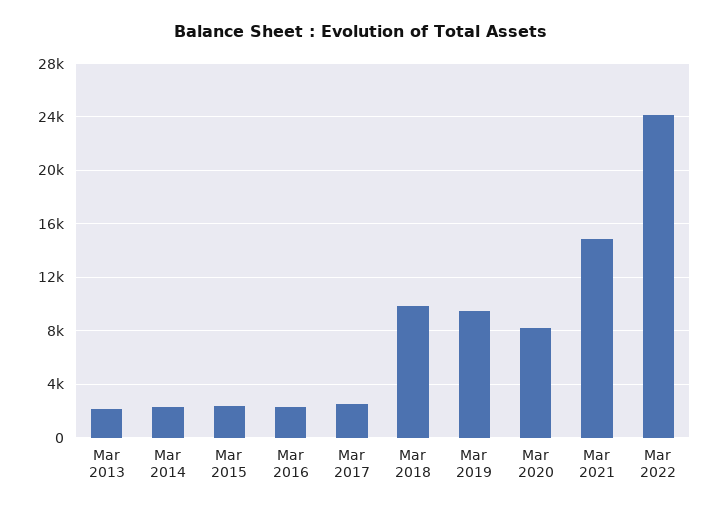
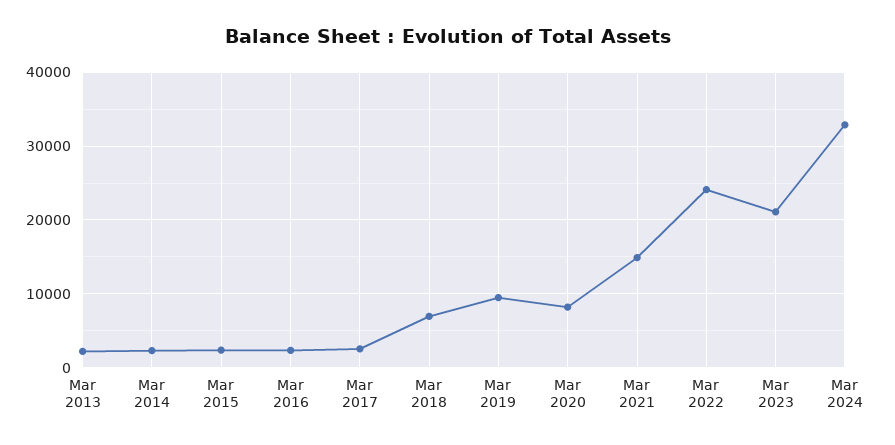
Mar 2018: 10000 -> 7000
Mar 2023: none -> 21000
Mar 2024: none -> 33000

